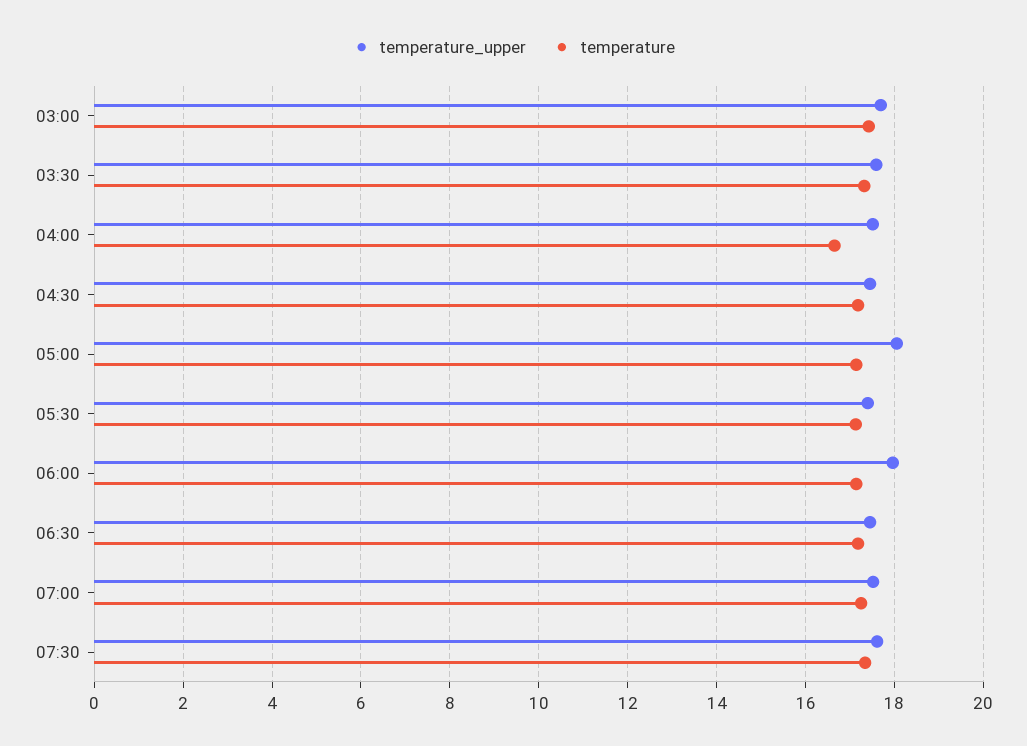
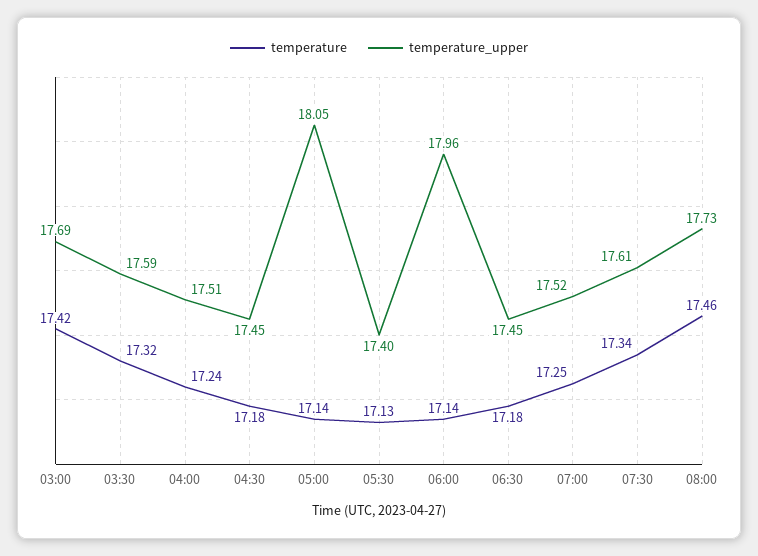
temperature, 04:00: 16.6 -> 17.24
temperature, 08:00: none -> 17.46
temperature_upper, 08:00: none -> 17.73

